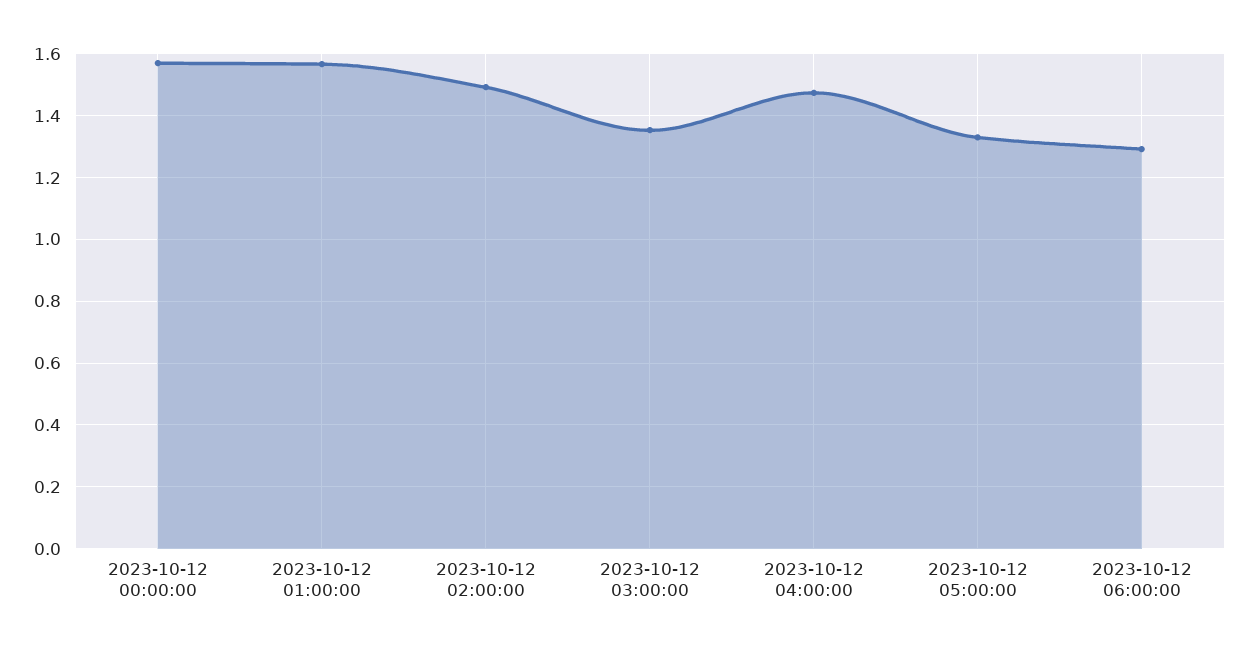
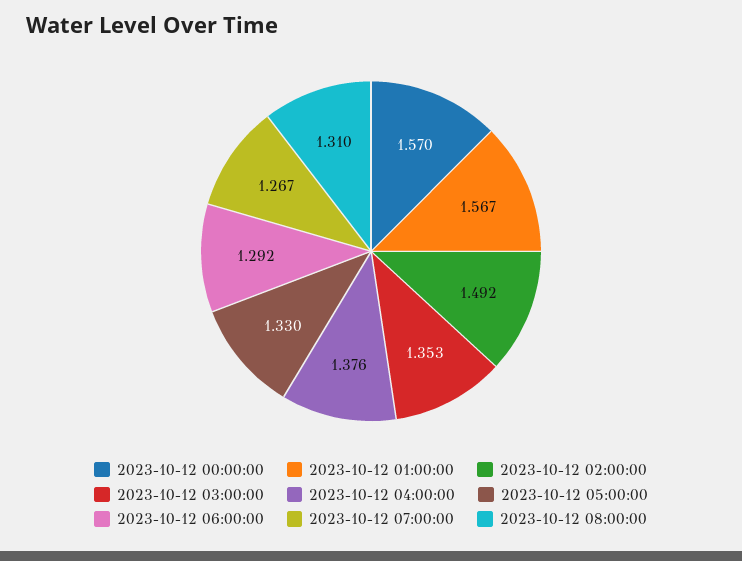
2023-10-12 04:00:00: 1.48 -> 1.376
2023-10-12 07:00:00: none -> 1.267
2023-10-12 08:00:00: none -> 1.31

